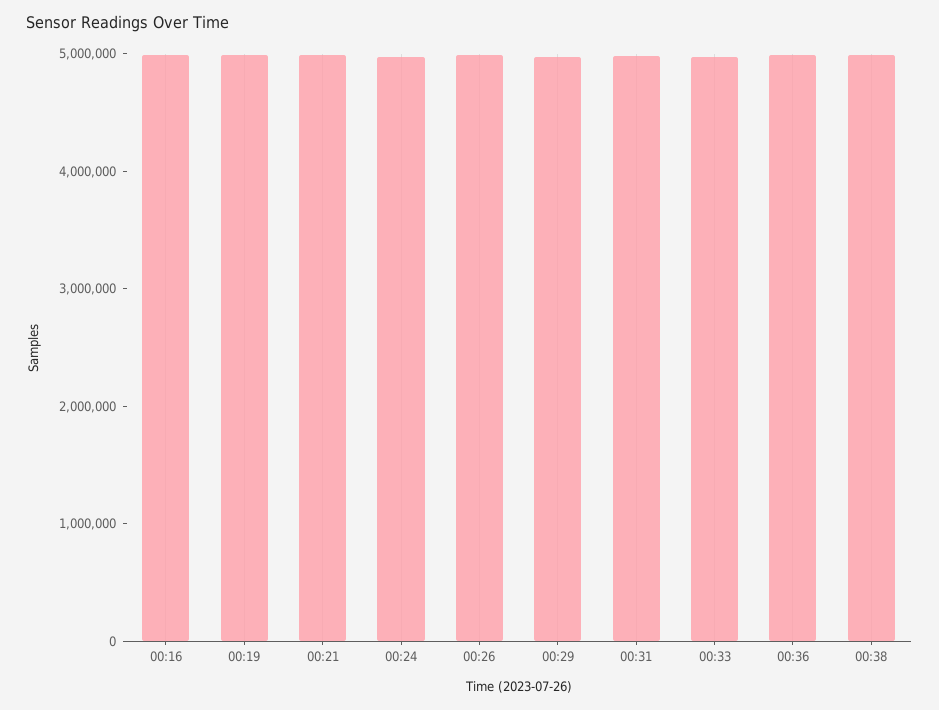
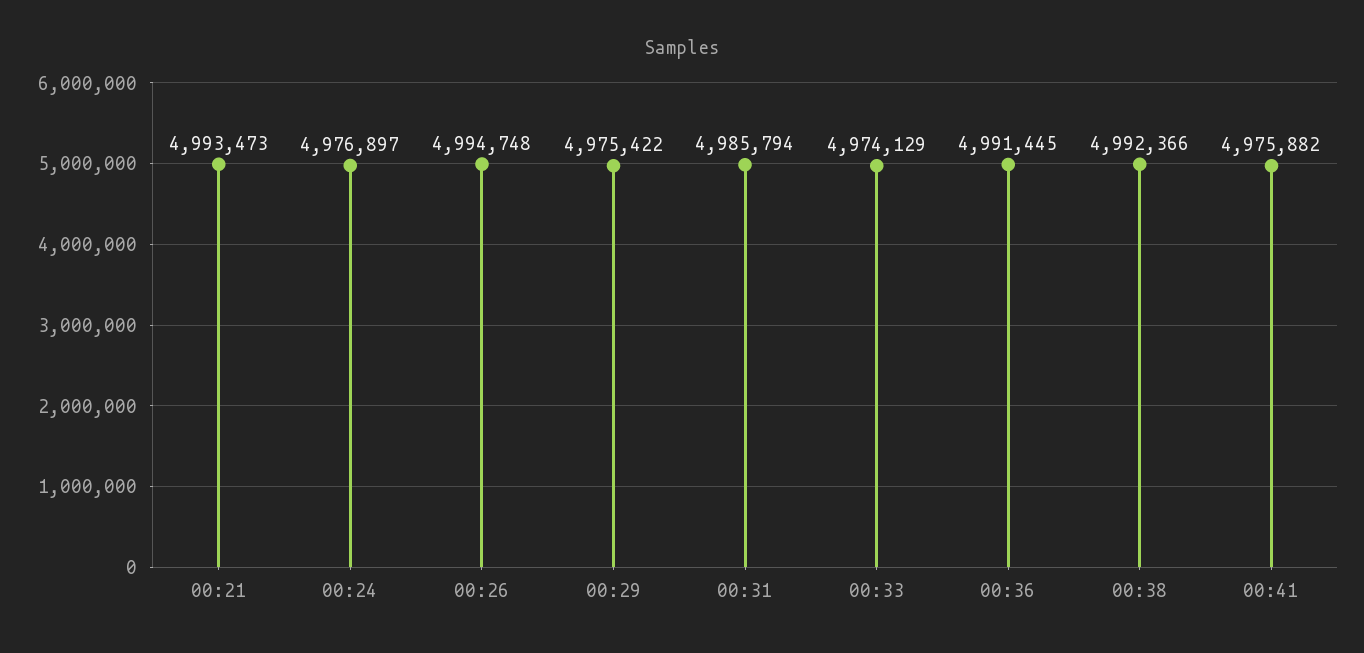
00:16: 5000000 -> none
00:19: 5000000 -> none
00:41: none -> 4975882

